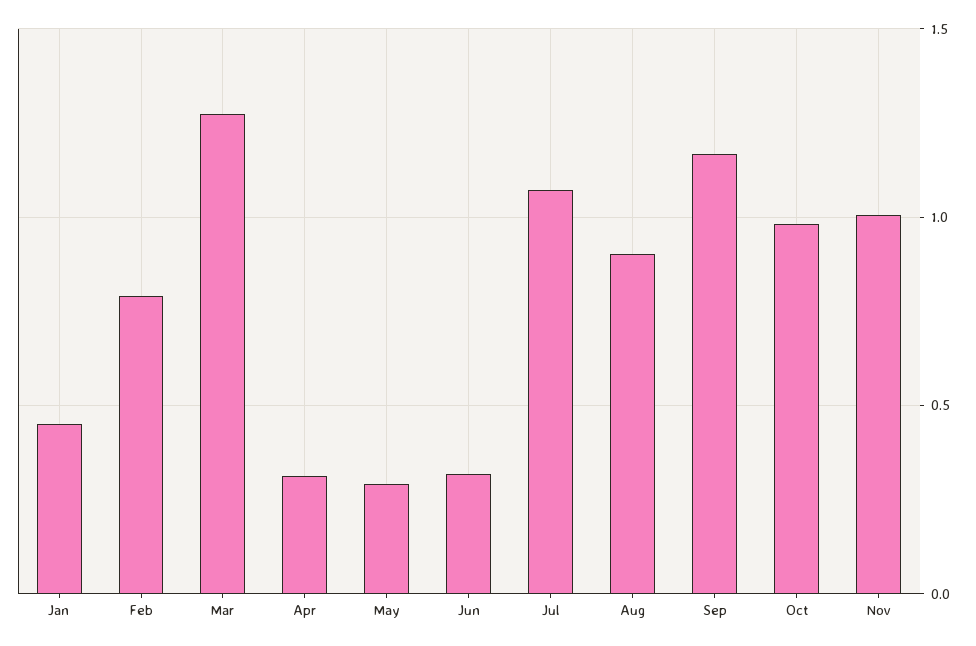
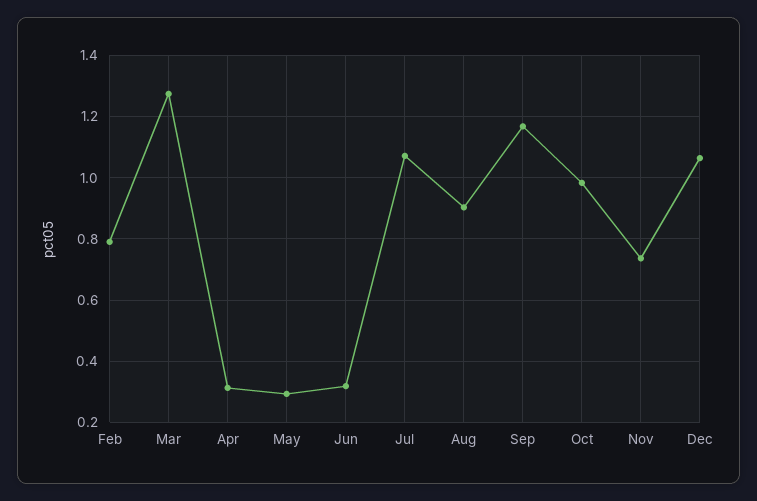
Jan: 0.45 -> none
Nov: 1 -> 0.74
Dec: none -> 1.06

